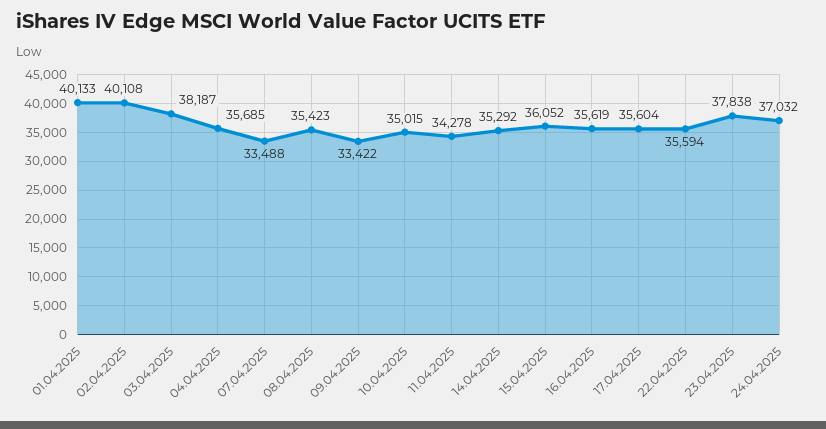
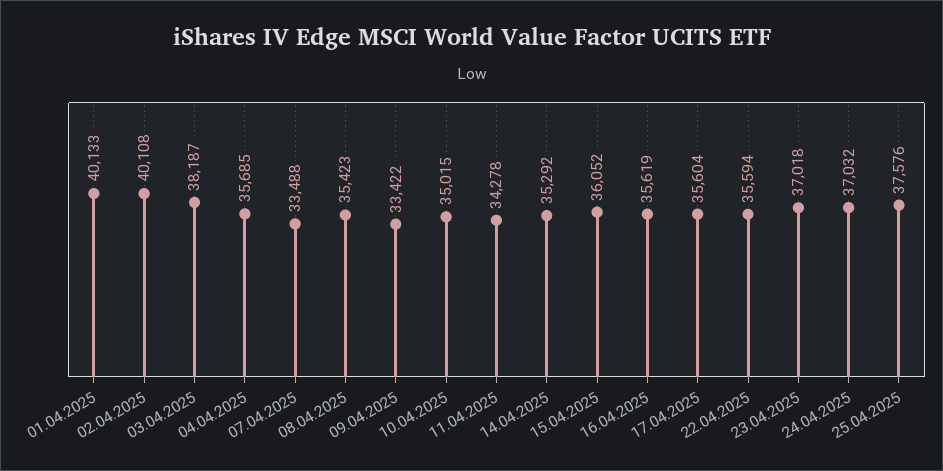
23.04.2025: 37838 -> 37018
25.04.2025: none -> 37576

